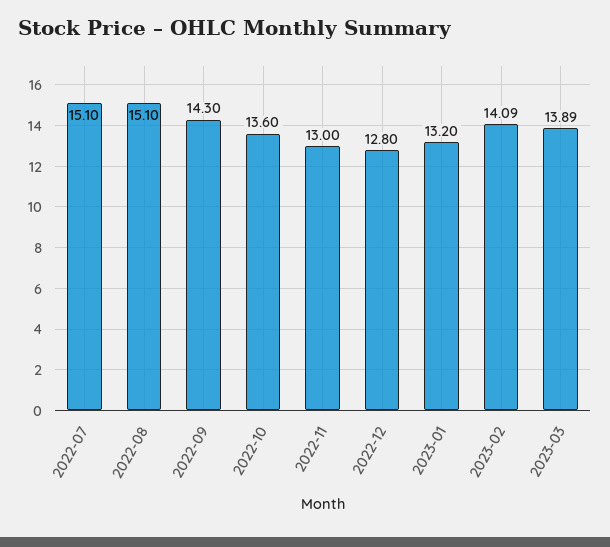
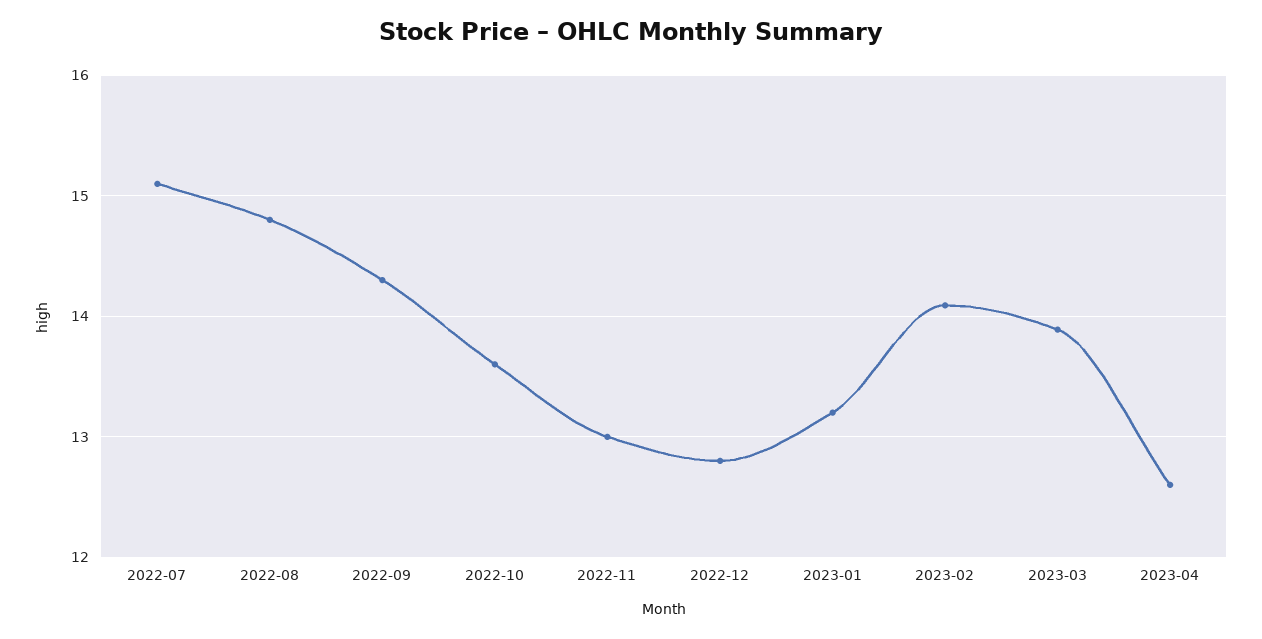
2022-08: 15.1 -> 14.8
2023-04: none -> 12.6

